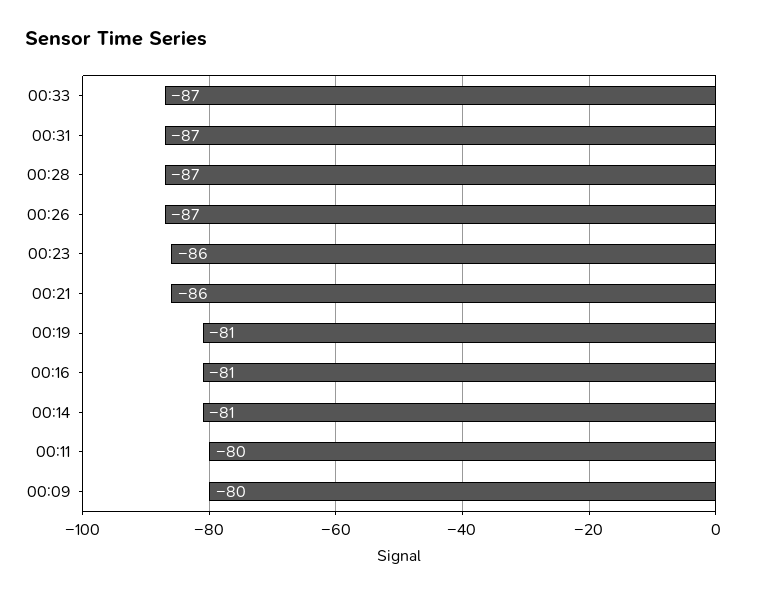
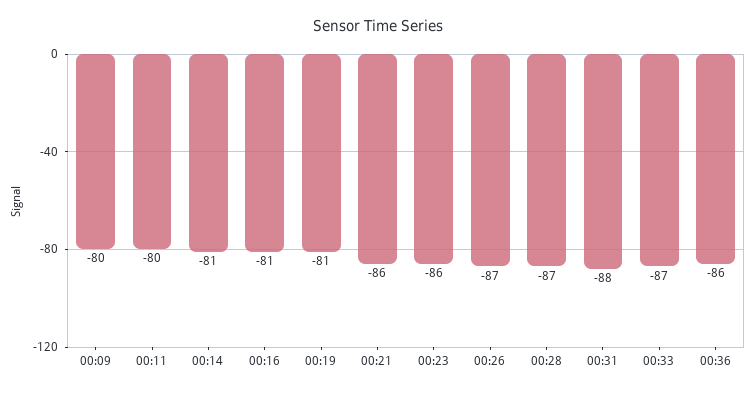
00:31: -87 -> -88
00:36: none -> -86

